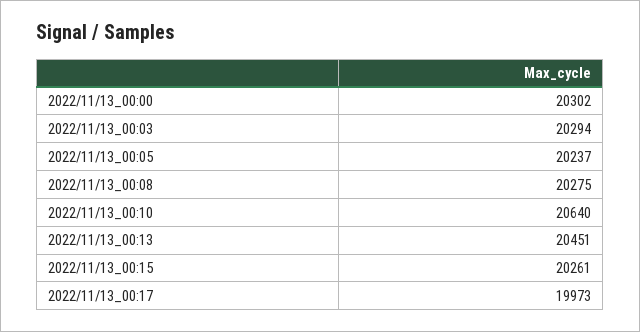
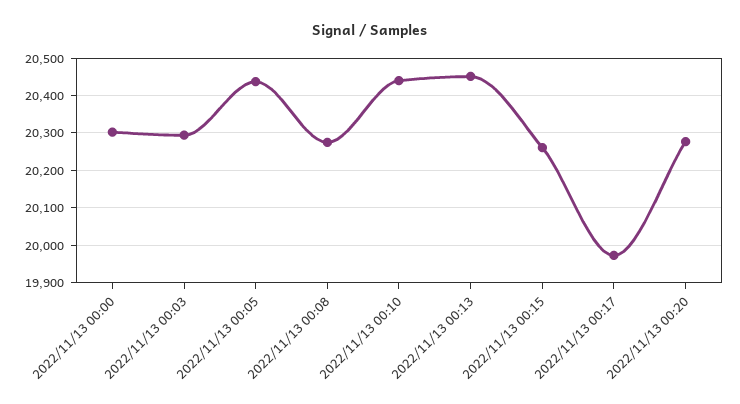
2022/11/13_00:05: 20237 -> 20440
2022/11/13_00:10: 20640 -> 20440
2022/11/13 00:20: none -> 20280

